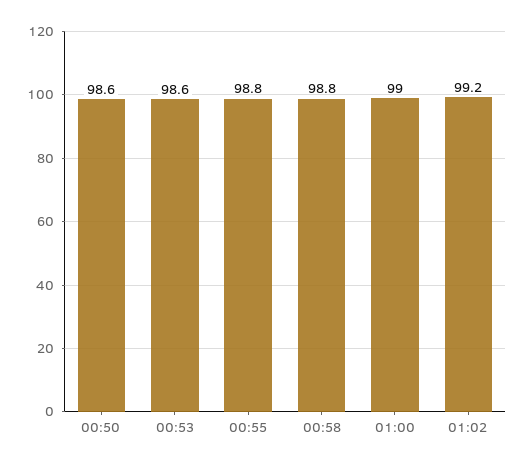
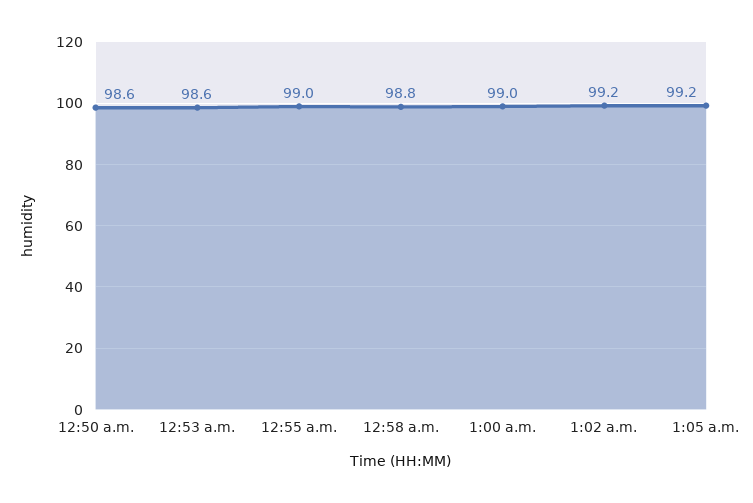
00:55: 98.8 -> 99
1:05 a.m.: none -> 99.2

